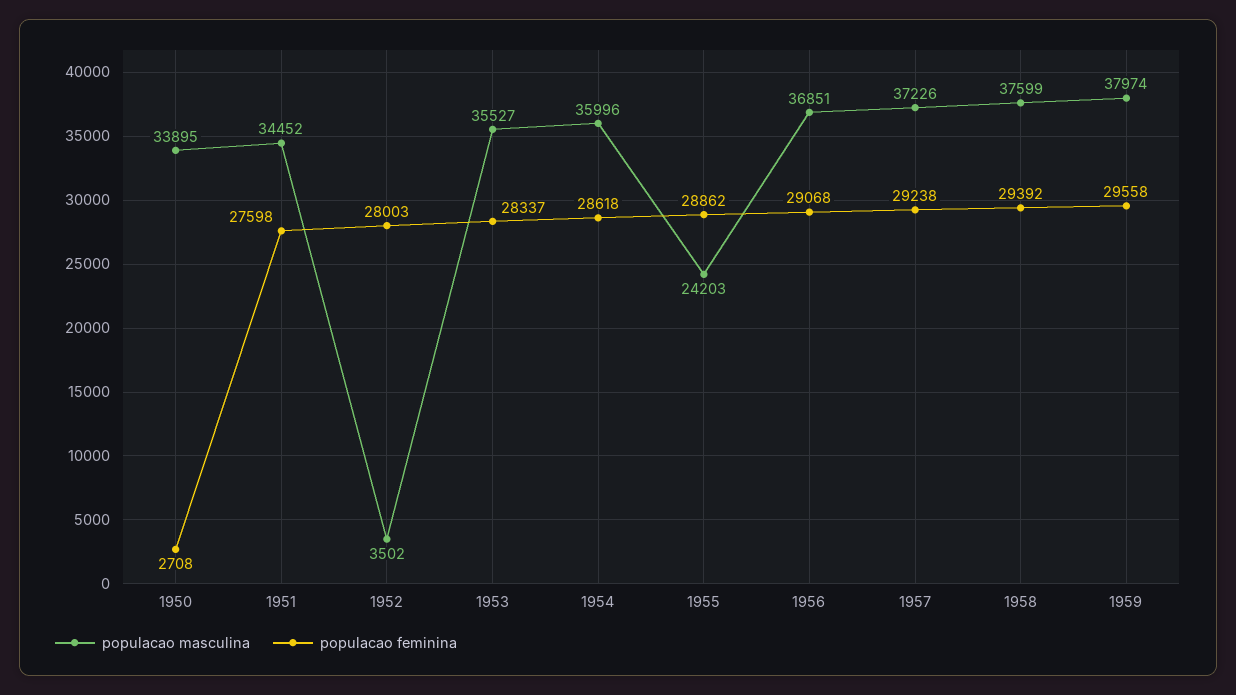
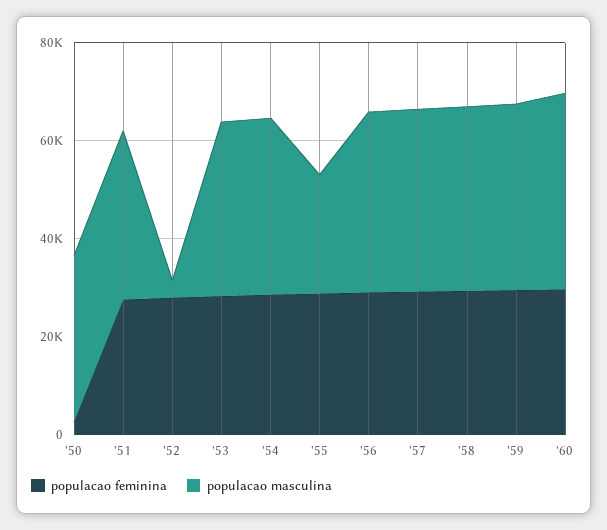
populacao feminina, '60: none -> 30000
populacao masculina, '60: none -> 40000

